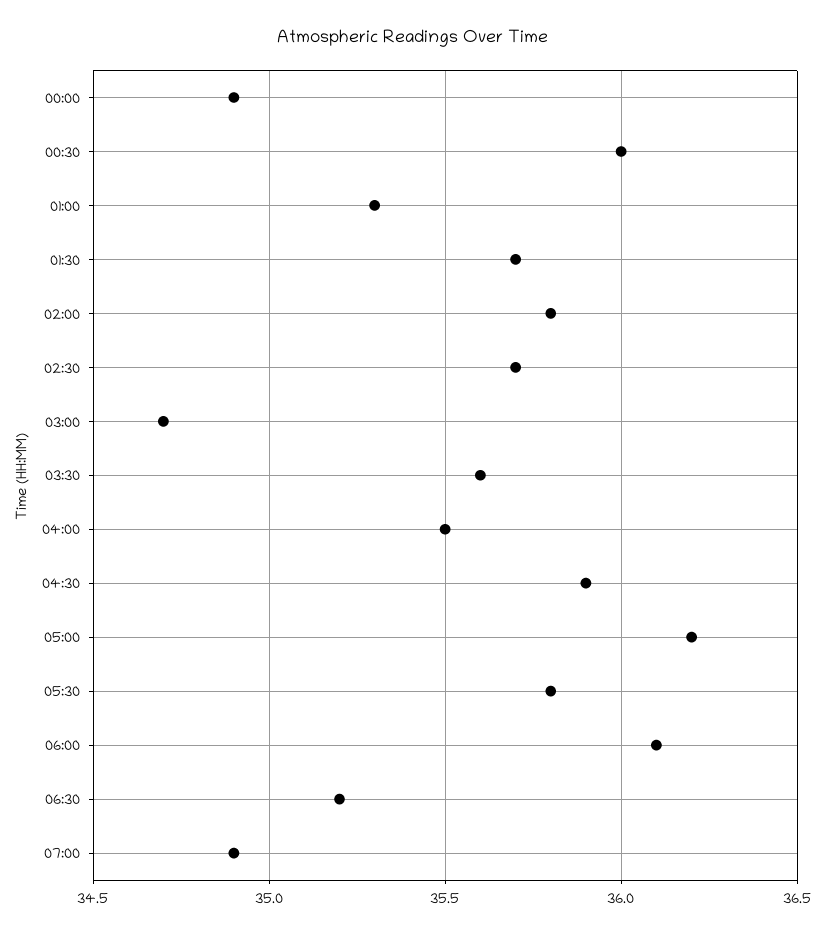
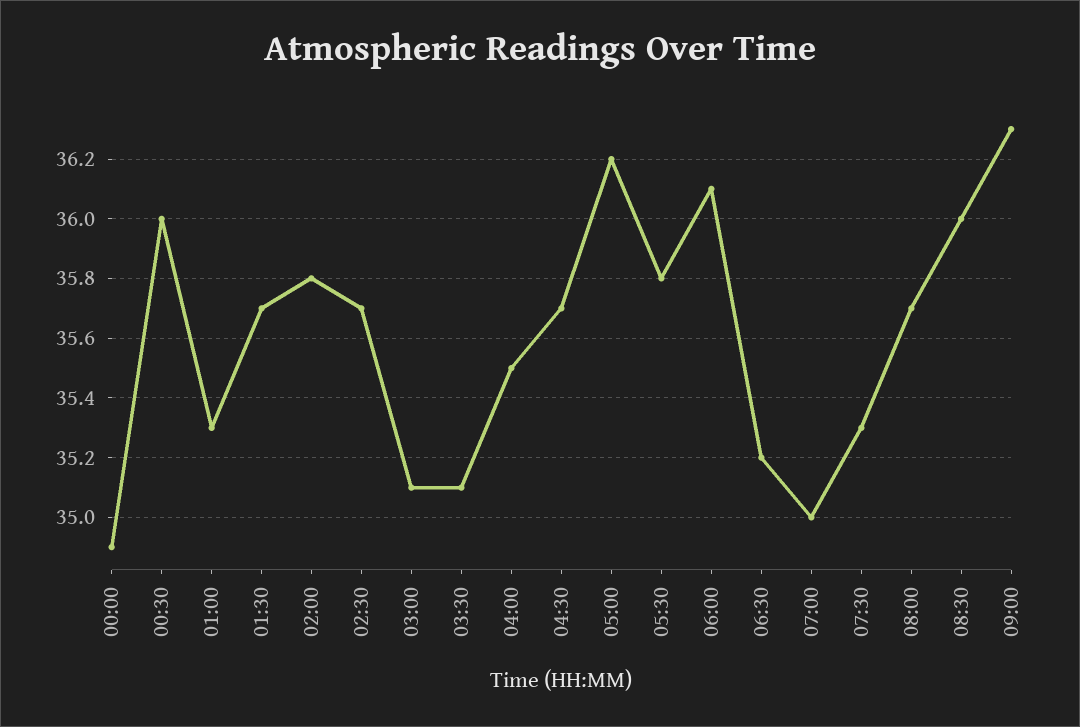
03:00: 34.7 -> 35.1
03:30: 35.6 -> 35.1
04:30: 35.9 -> 35.7
07:00: 34.9 -> 35
07:30: none -> 35.3
08:00: none -> 35.7
08:30: none -> 36
09:00: none -> 36.3

